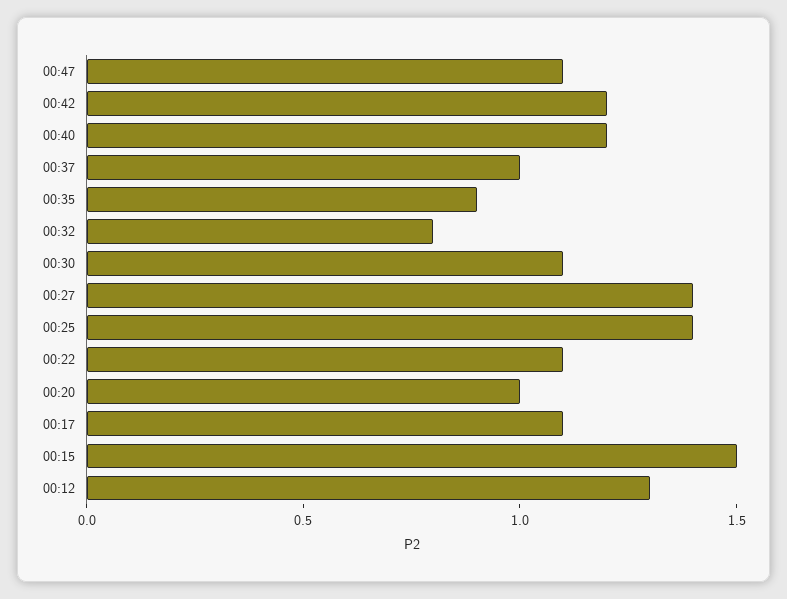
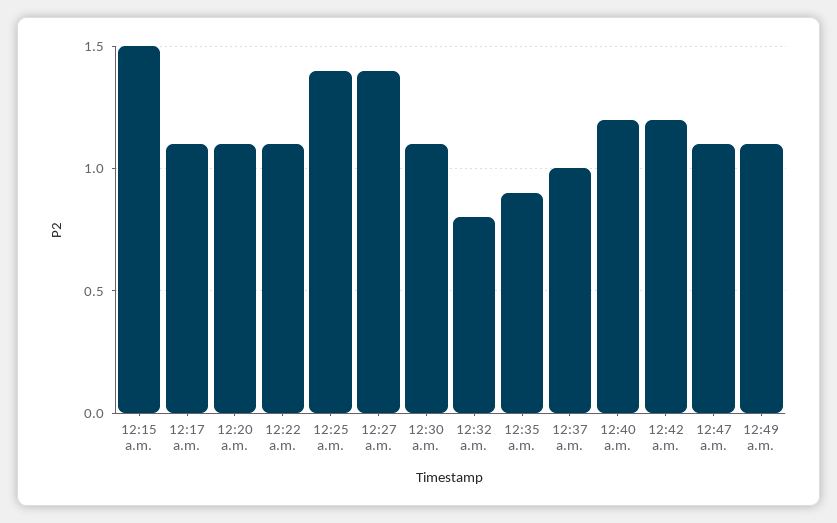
00:20: 1 -> 1.1
00:12: 1.3 -> none
12:49 a.m.: none -> 1.1

